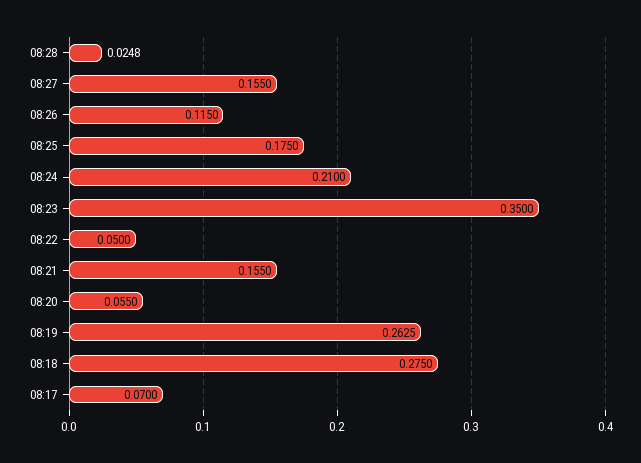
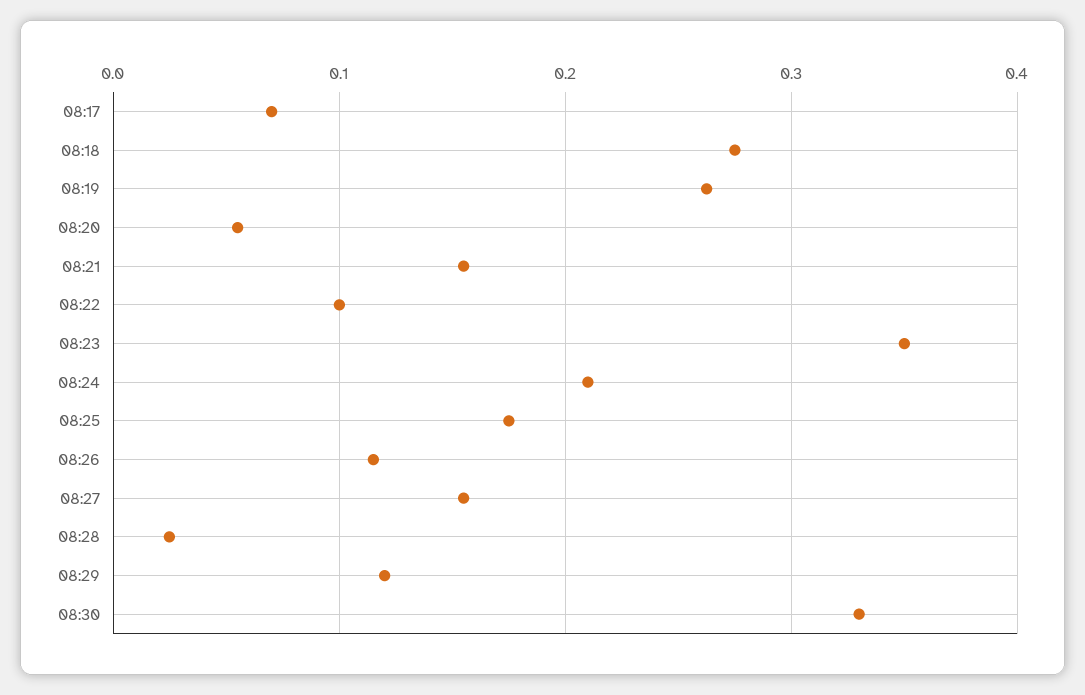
08:22: 0.05 -> 0.1
08:29: none -> 0.12
08:30: none -> 0.33

